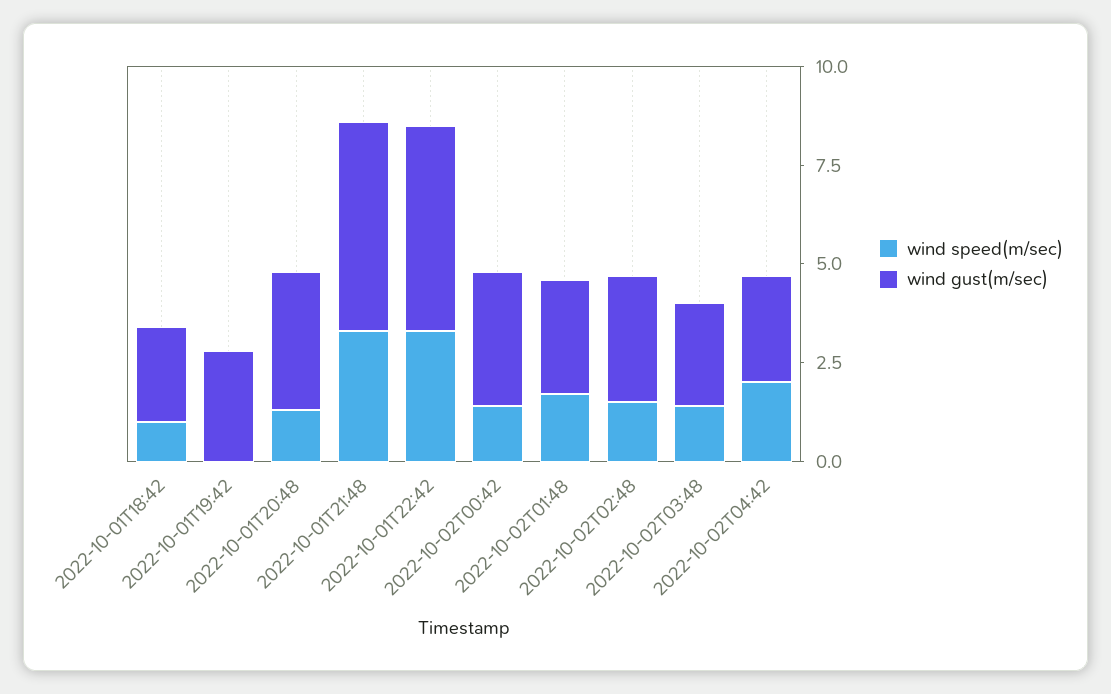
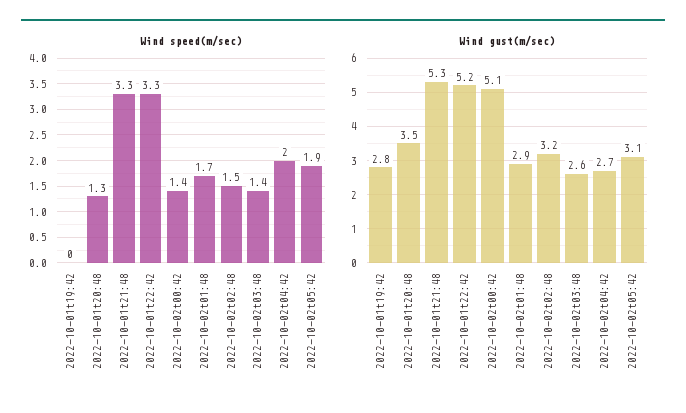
wind speed(m/sec), 2022-10-01T18:42: 1 -> none
wind gust(m/sec), 2022-10-01T18:42: 2.5 -> none
wind gust(m/sec), 2022-10-02T00:42: 3.5 -> 5.1
wind speed(m/sec), 2022-10-02t05:42: none -> 1.9
wind gust(m/sec), 2022-10-02t05:42: none -> 3.1

